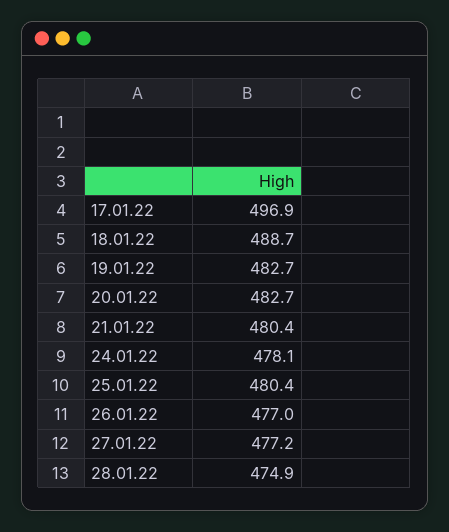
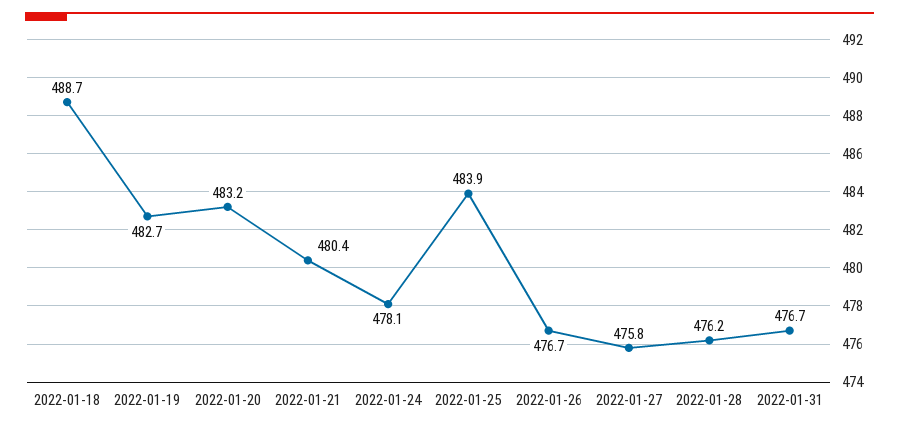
17.01.22: 496.9 -> none
20.01.22: 482.7 -> 483.2
25.01.22: 480.4 -> 483.9
26.01.22: 477 -> 476.7
27.01.22: 477.2 -> 475.8
28.01.22: 474.9 -> 476.2
2022-01-31: none -> 476.7

